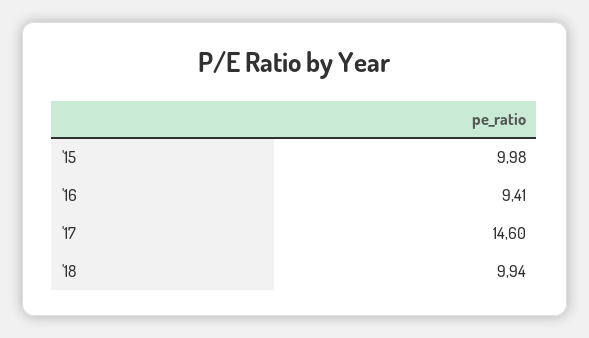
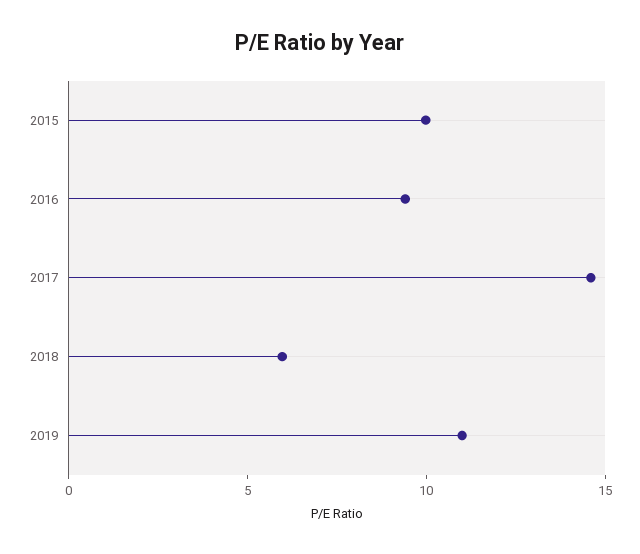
'18: 9.94 -> 6
2019: none -> 11

